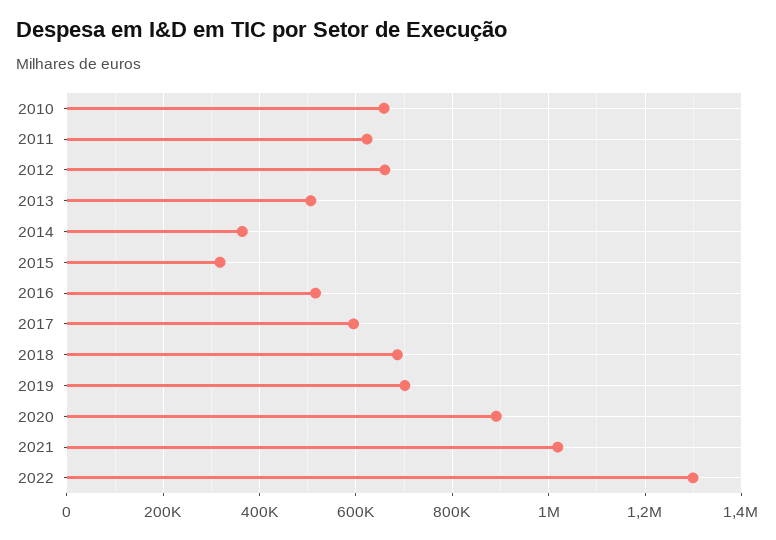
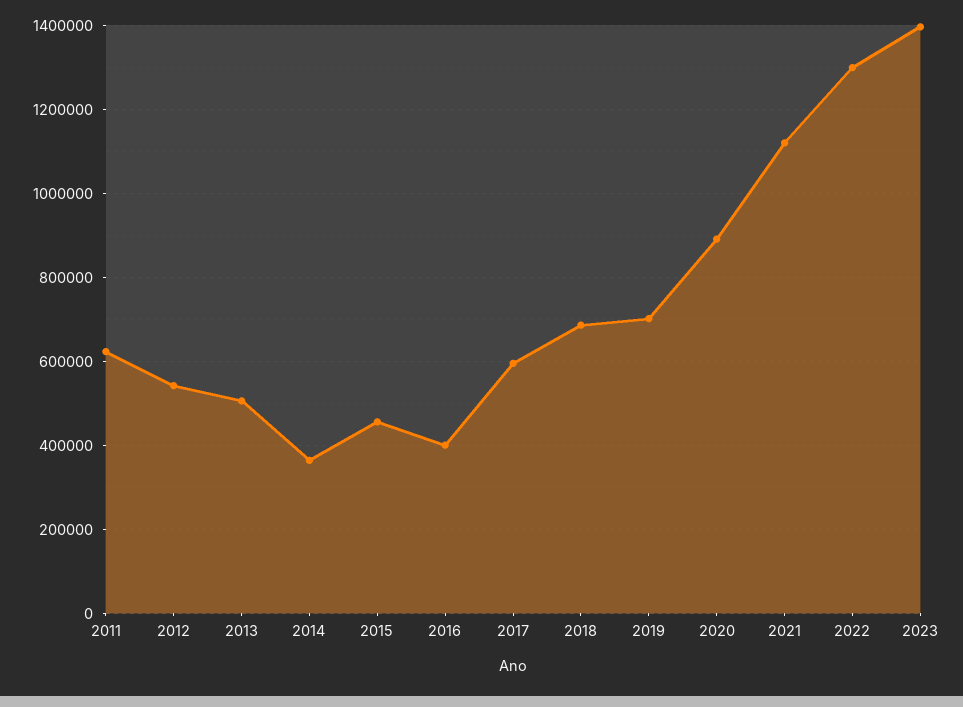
2010: 660000 -> none
2012: 660000 -> 540000
2015: 320000 -> 460000
2016: 520000 -> 400000
2021: 1020000 -> 1120000
2023: none -> 1400000

